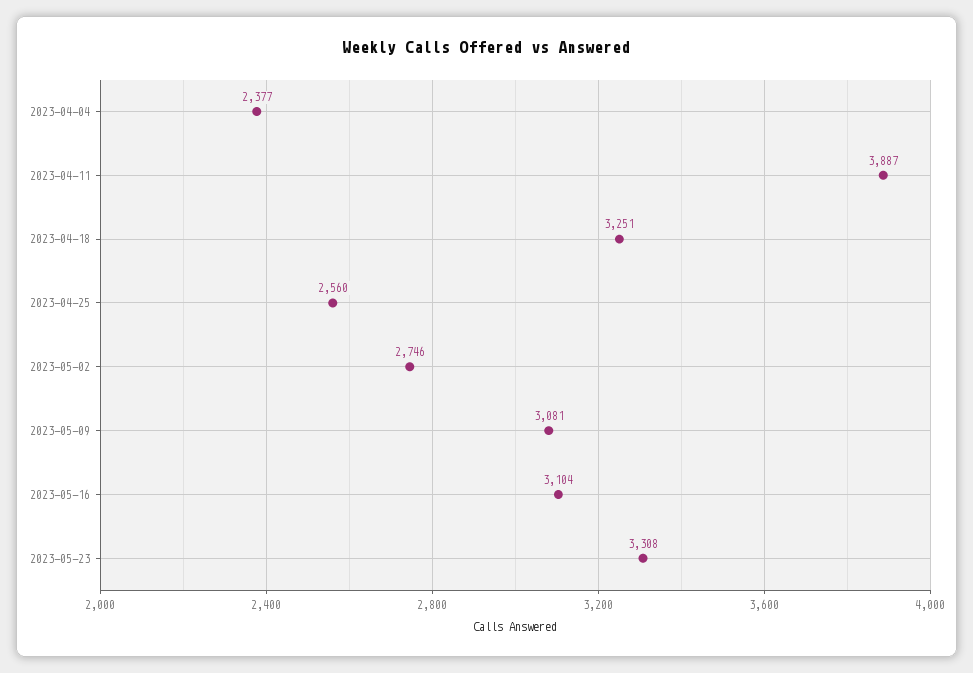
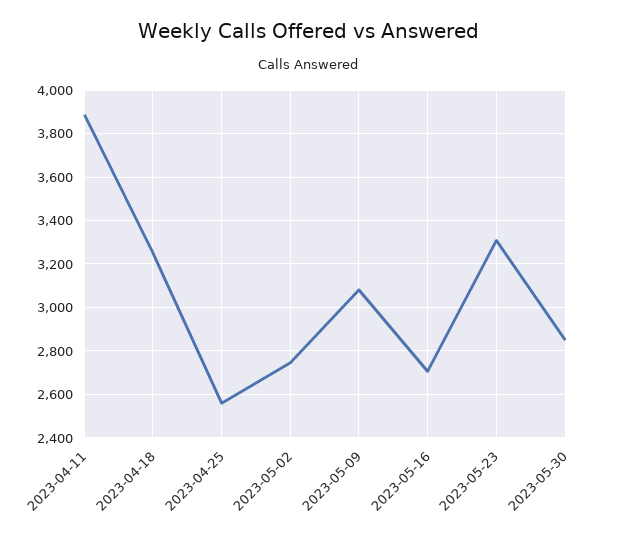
2023-04-04: 2377 -> none
2023-05-16: 3104 -> 2700
2023-05-30: none -> 2850

